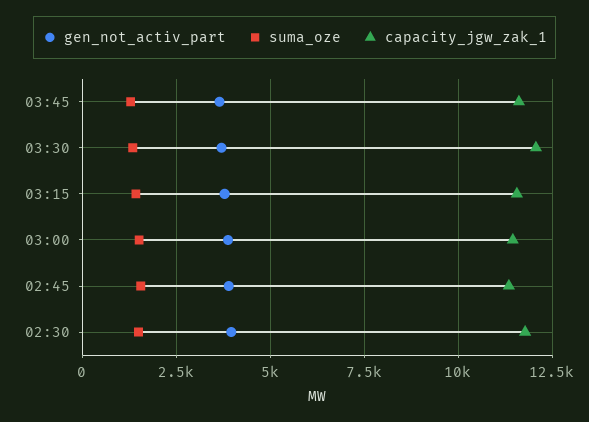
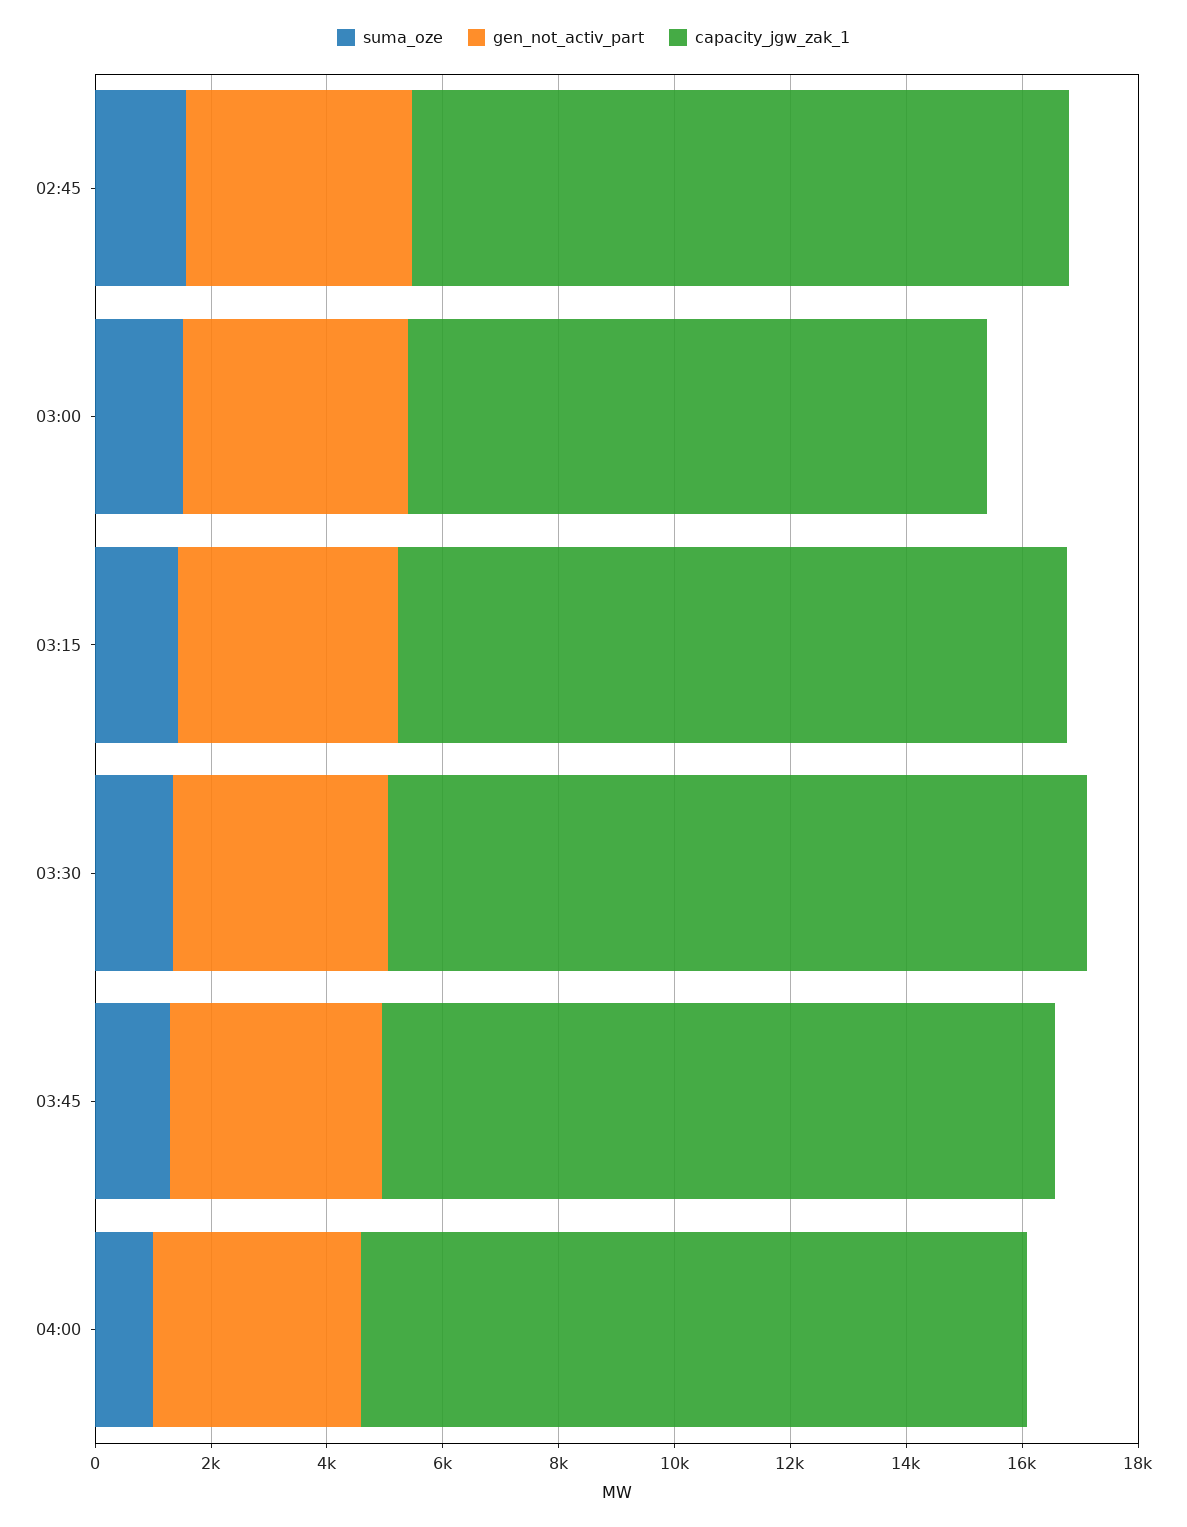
capacity_jgw_zak_1, 03:00: 11500 -> 10000
gen_not_activ_part, 02:30: 4000 -> none
suma_oze, 02:30: 1500 -> none
capacity_jgw_zak_1, 02:30: 11750 -> none
suma_oze, 04:00: none -> 1000
gen_not_activ_part, 04:00: none -> 3500
capacity_jgw_zak_1, 04:00: none -> 11500

